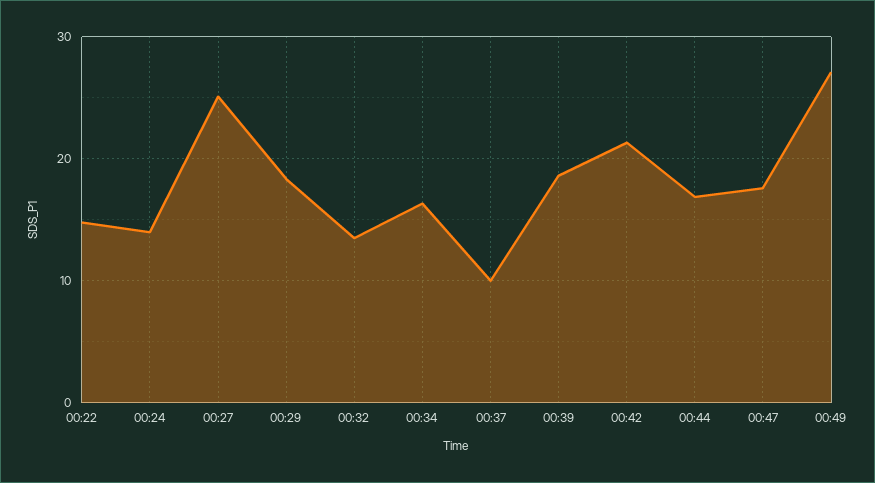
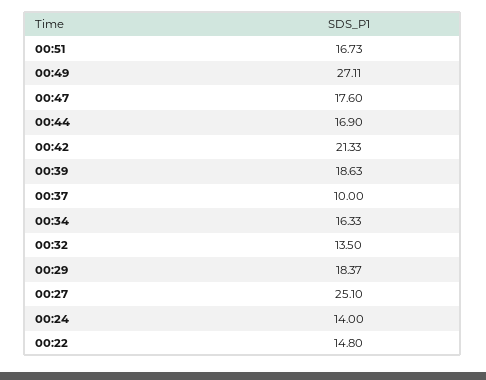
00:51: none -> 16.73

